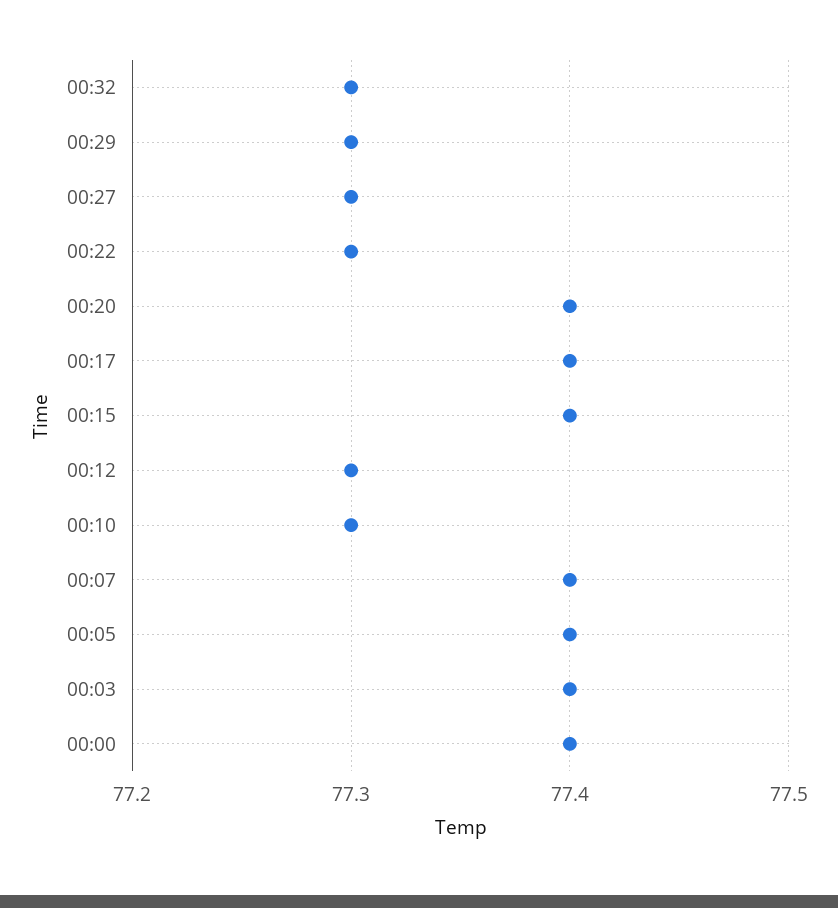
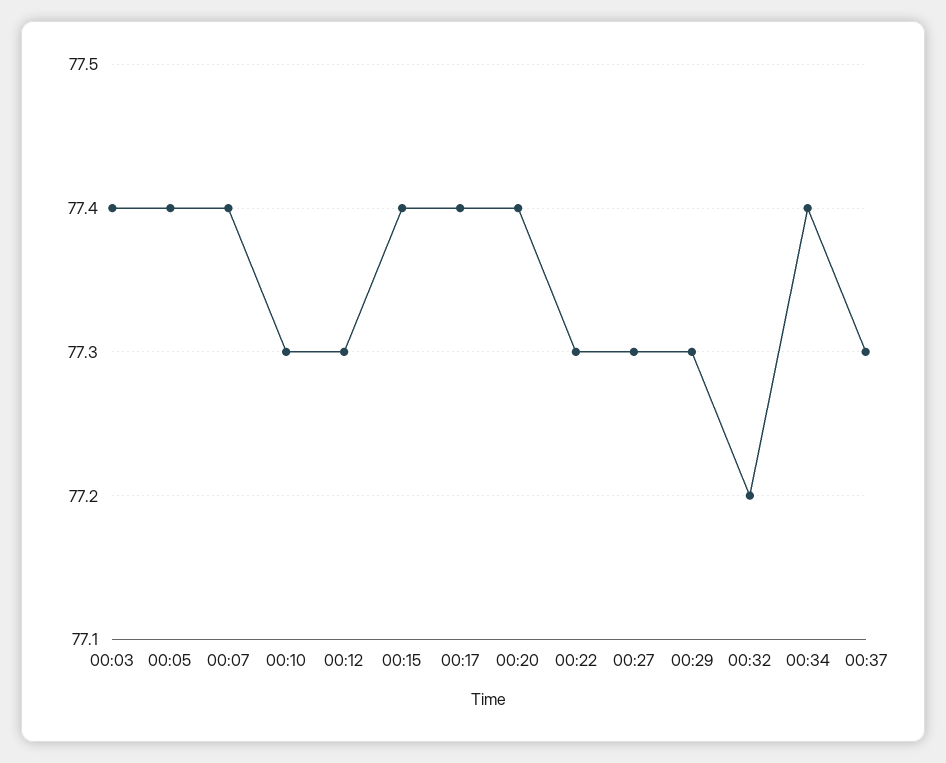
00:32: 77.3 -> 77.2
00:00: 77.4 -> none
00:34: none -> 77.4
00:37: none -> 77.3

